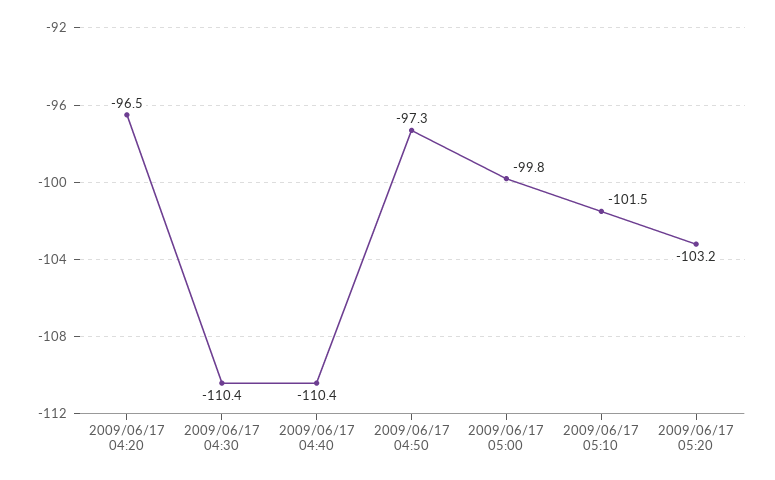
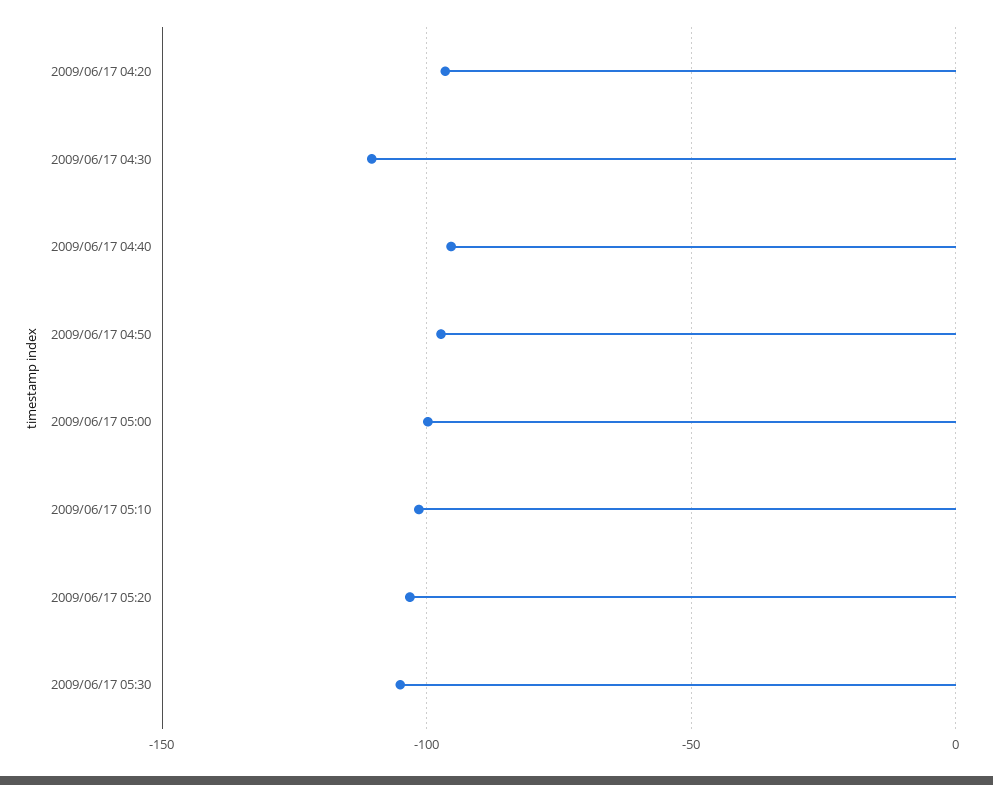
2009/06/17 04:40: -110.4 -> -95
2009/06/17 05:30: none -> -105

